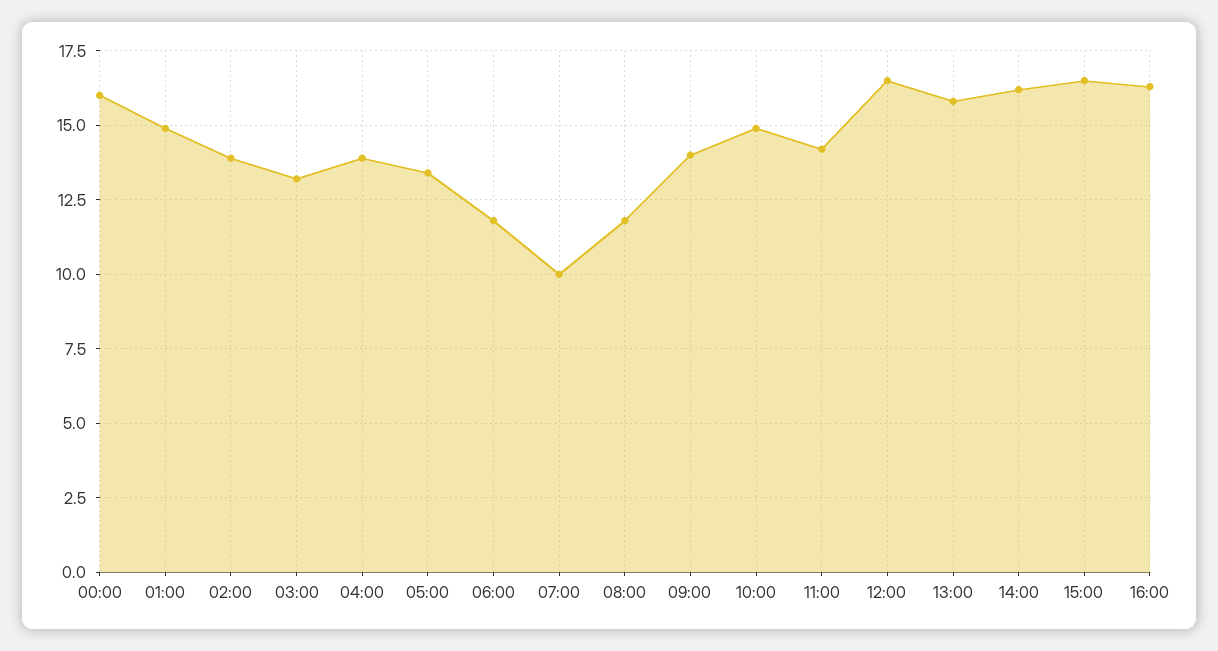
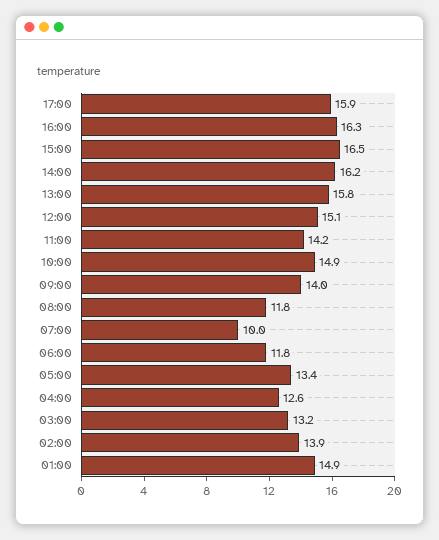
00:00: 16 -> none
04:00: 14 -> 12.6
12:00: 16.5 -> 15.1
17:00: none -> 15.9

